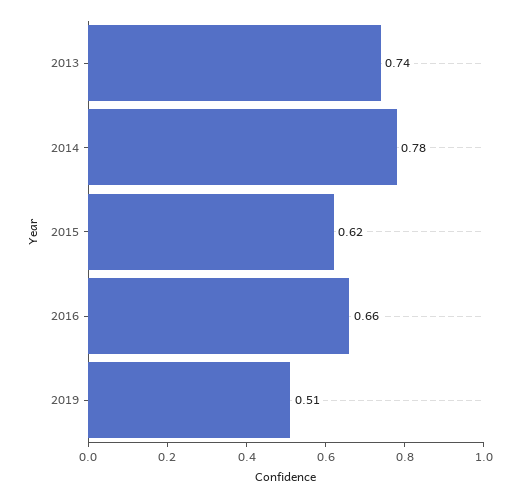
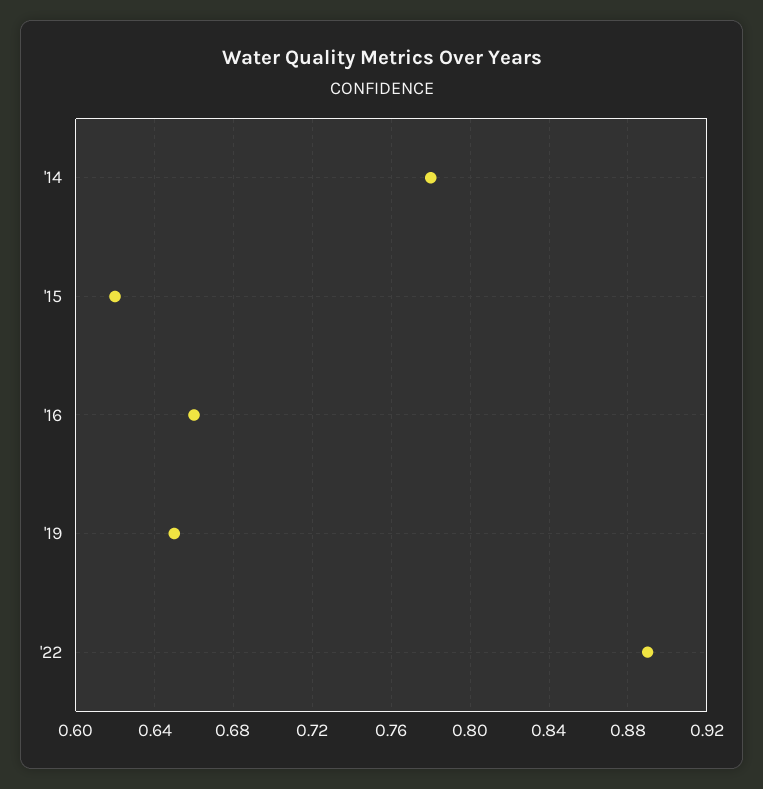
2013: 0.74 -> none
2019: 0.51 -> 0.65
'22: none -> 0.89

